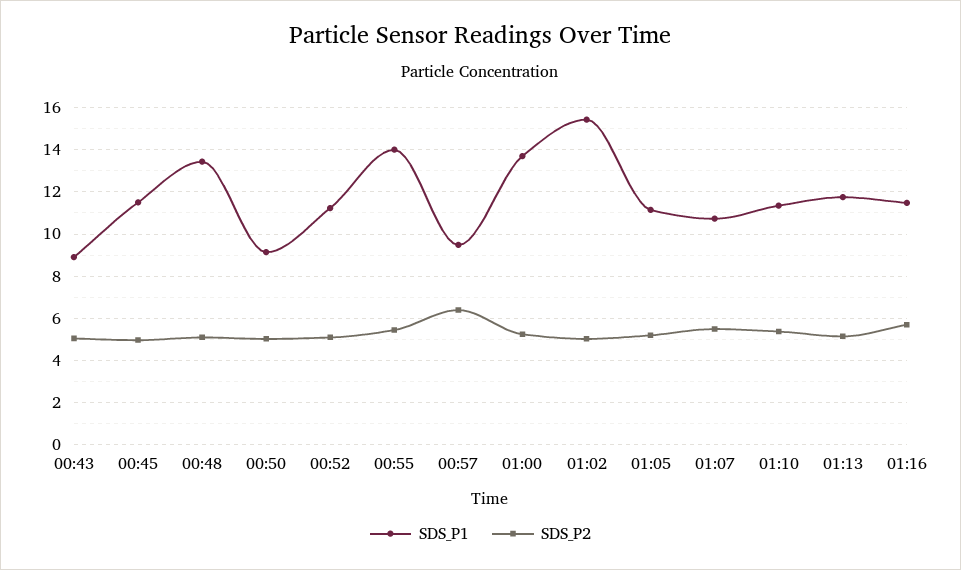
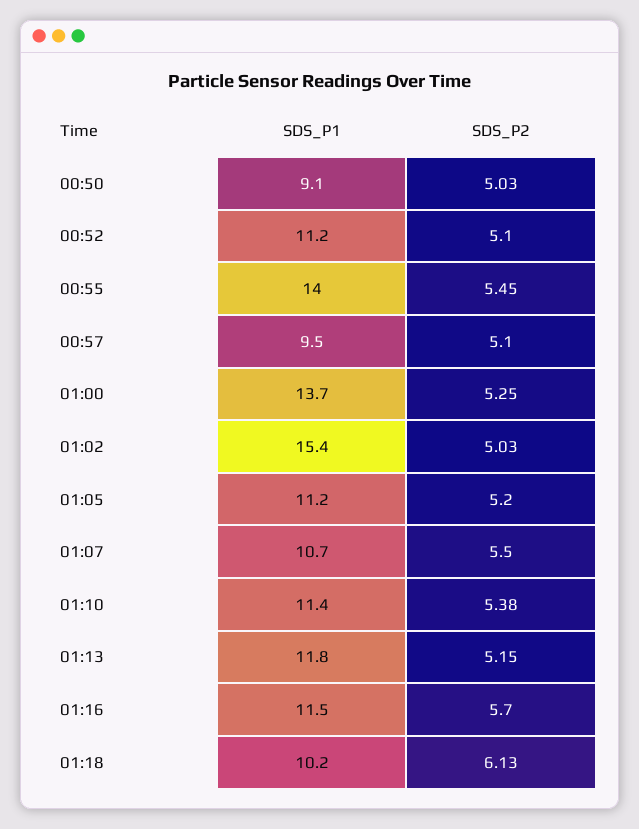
SDS_P1, 00:43: 9 -> none
SDS_P2, 00:43: 5 -> none
SDS_P1, 00:45: 11.5 -> none
SDS_P2, 00:45: 5 -> none
SDS_P1, 00:48: 13.5 -> none
SDS_P2, 00:48: 5 -> none
SDS_P2, 00:57: 6.5 -> 5.1
SDS_P1, 01:18: none -> 10.2
SDS_P2, 01:18: none -> 6.13

